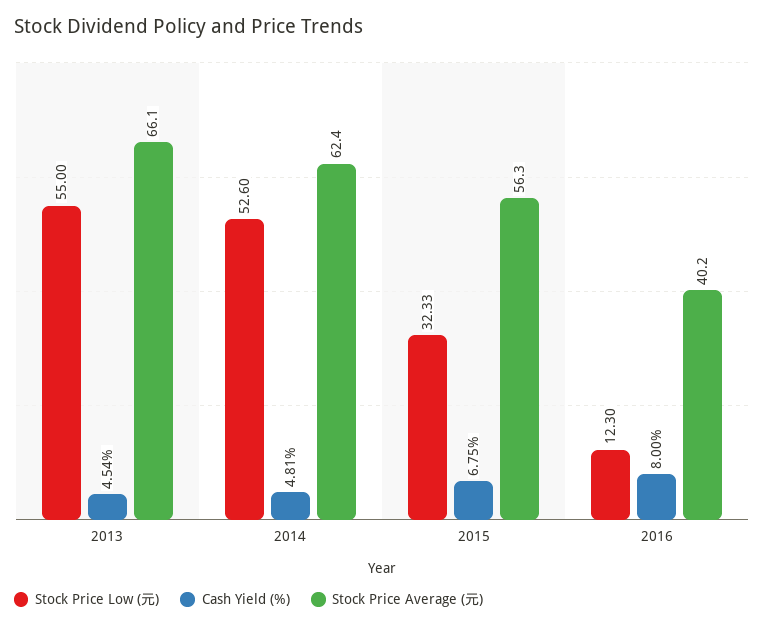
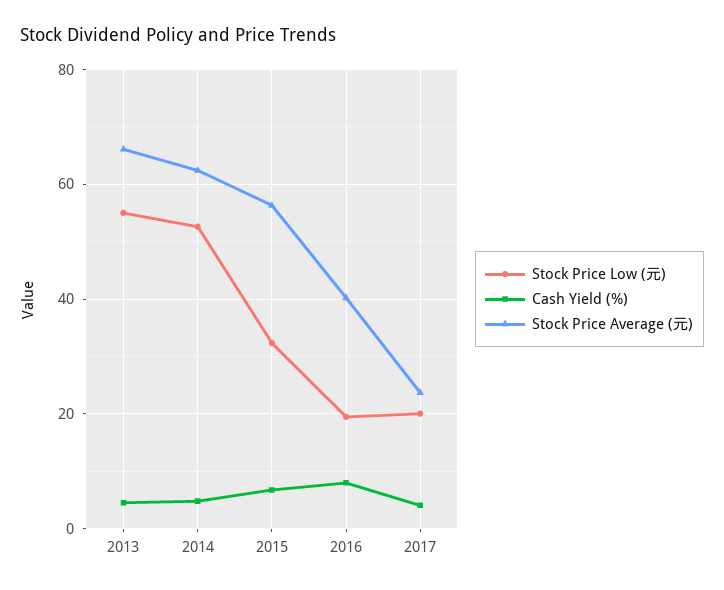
Stock Price Low (元), 2016: 12.3 -> 20
Stock Price Low (元), 2017: none -> 20
Cash Yield (%), 2017: none -> 4
Stock Price Average (元), 2017: none -> 24

